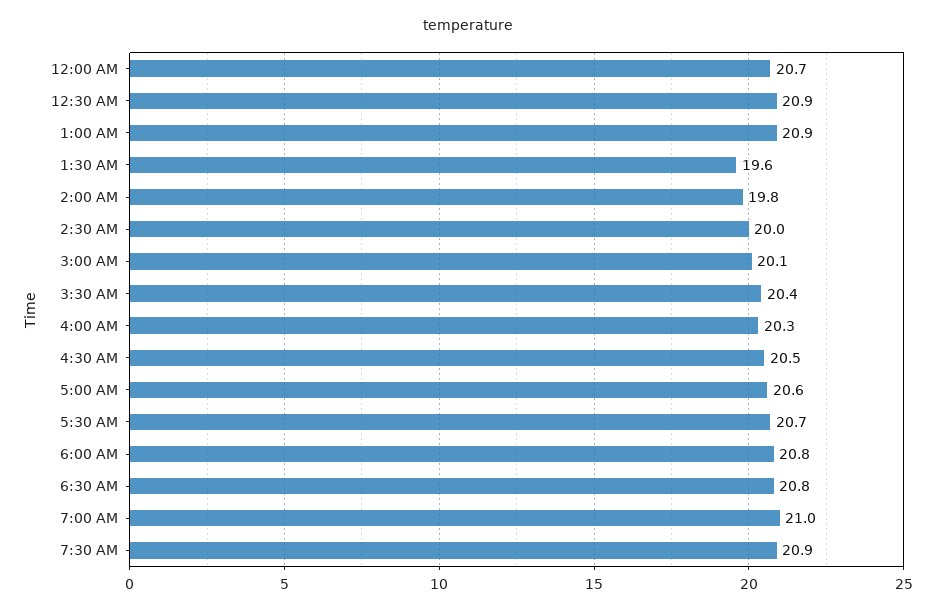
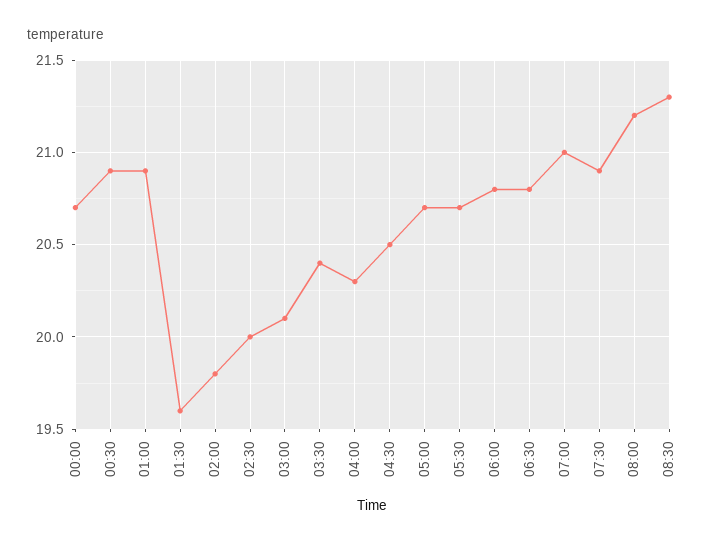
5:00 AM: 20.6 -> 20.7
08:00: none -> 21.2
08:30: none -> 21.3

